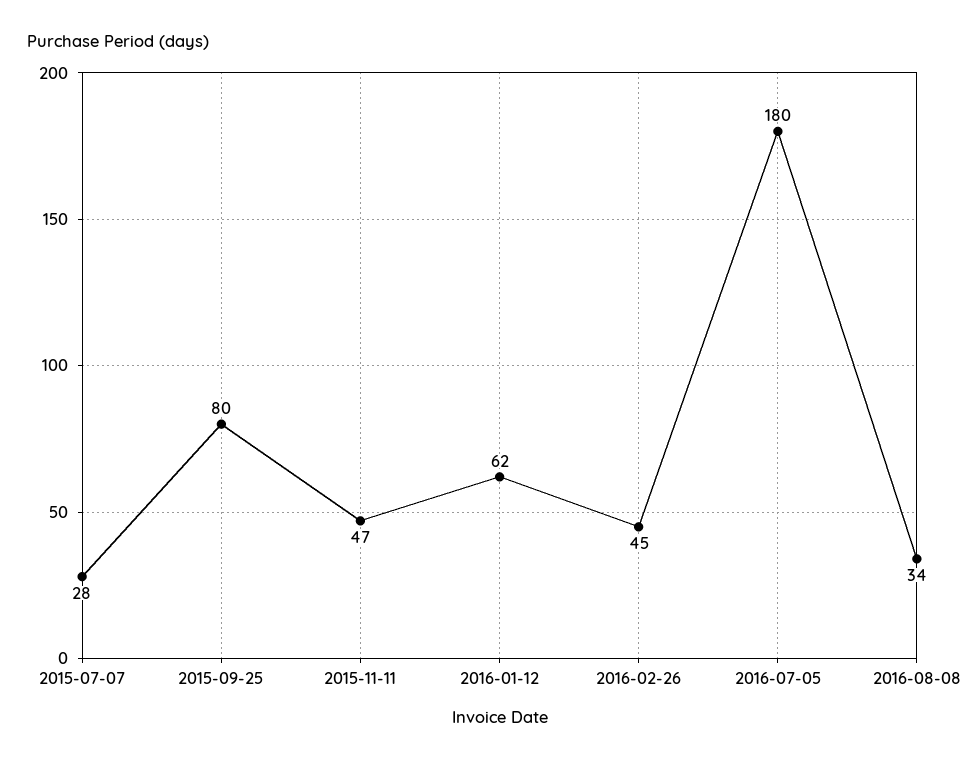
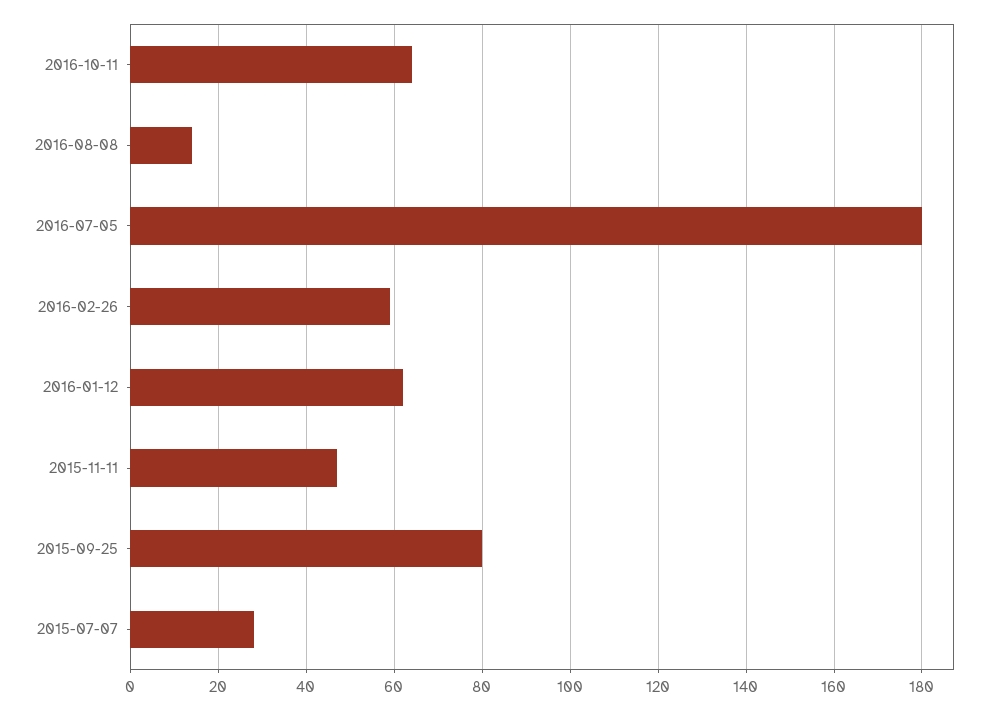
2016-02-26: 45 -> 60
2016-08-08: 34 -> 15
2016-10-11: none -> 65

